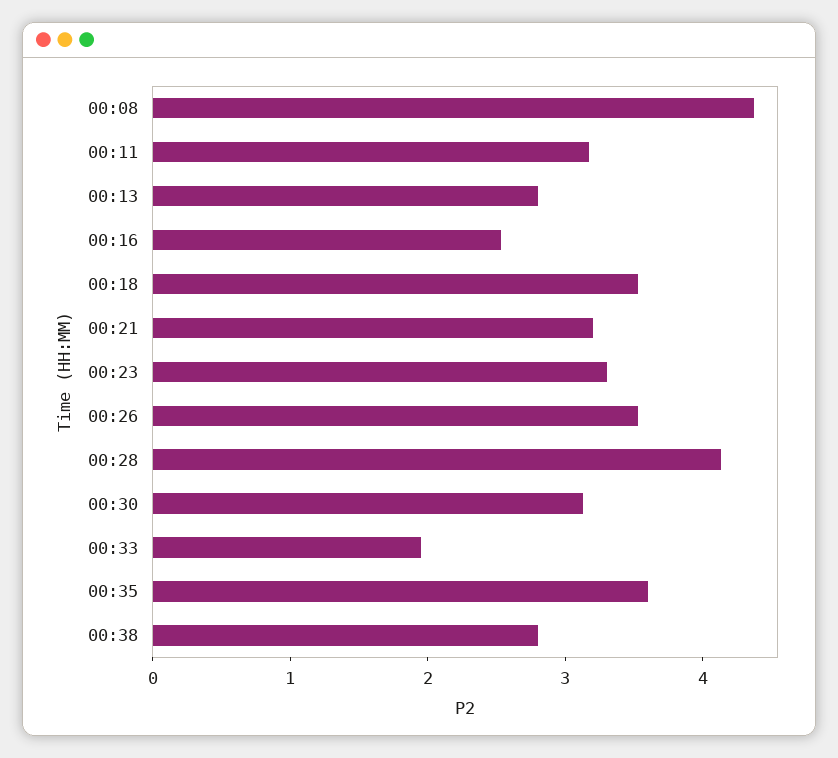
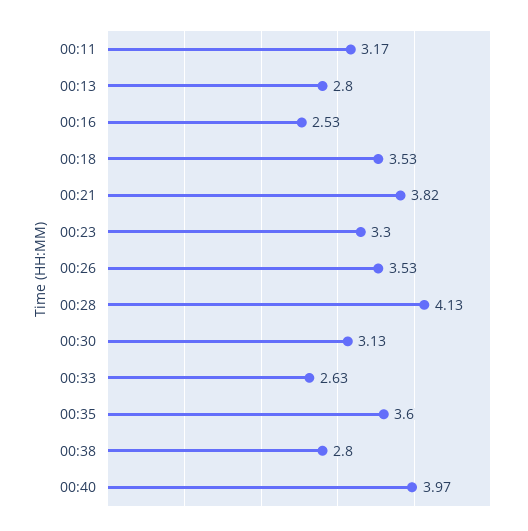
00:08: 4.4 -> none
00:21: 3.2 -> 3.82
00:33: 2 -> 2.63
00:40: none -> 3.97

